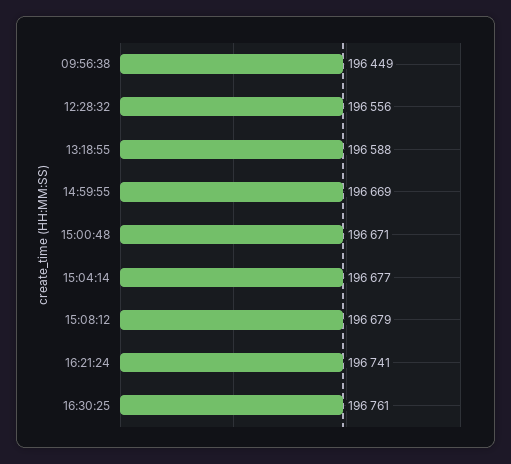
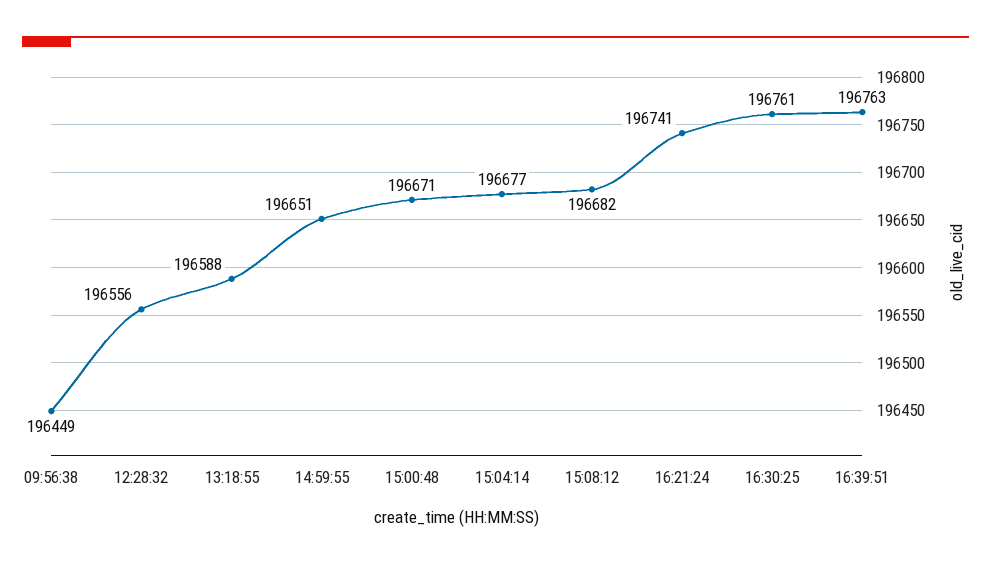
14:59:55: 196669 -> 196651
15:08:12: 196679 -> 196682
16:39:51: none -> 196763

